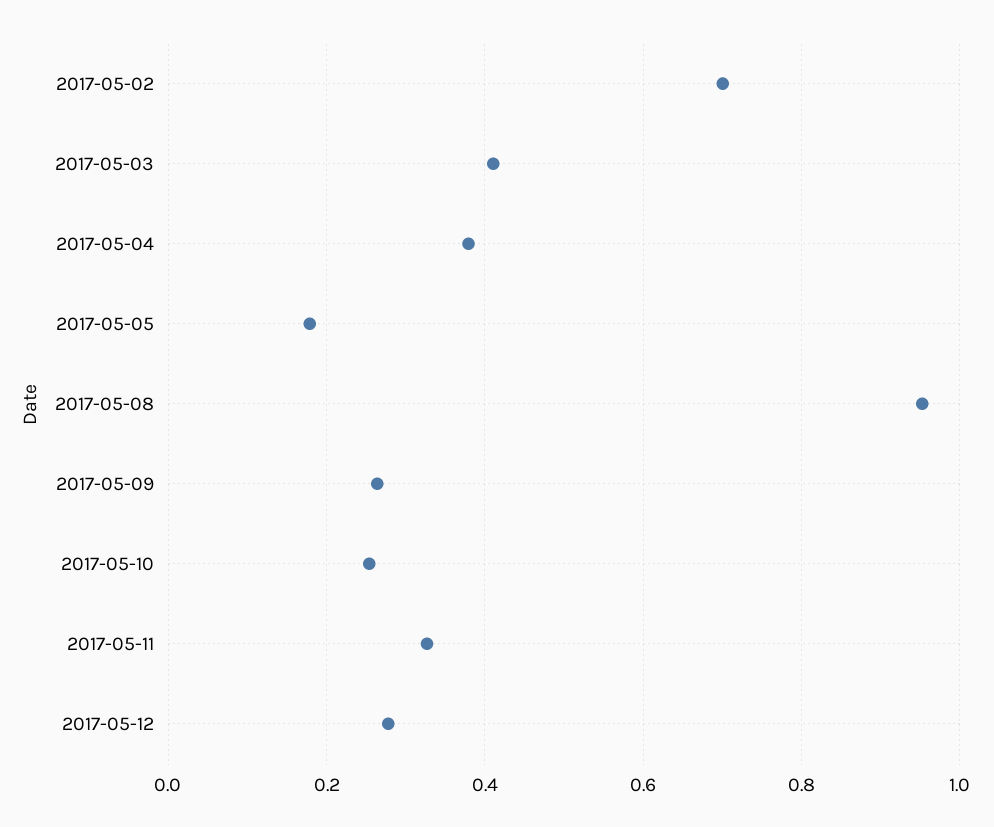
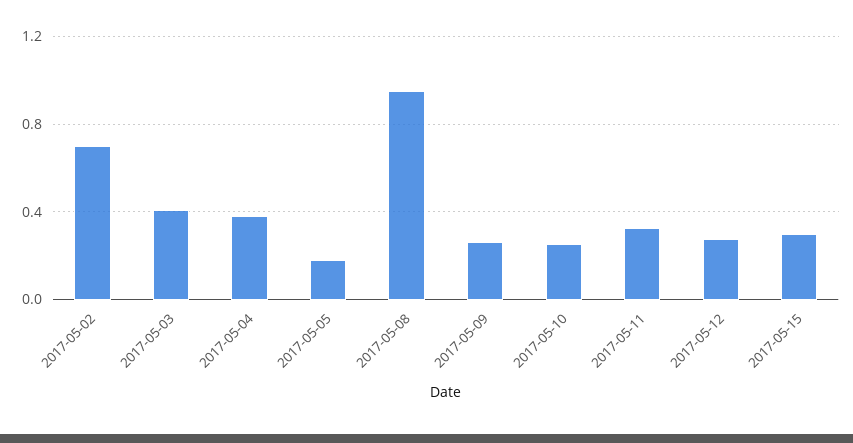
2017-05-15: none -> 0.3

